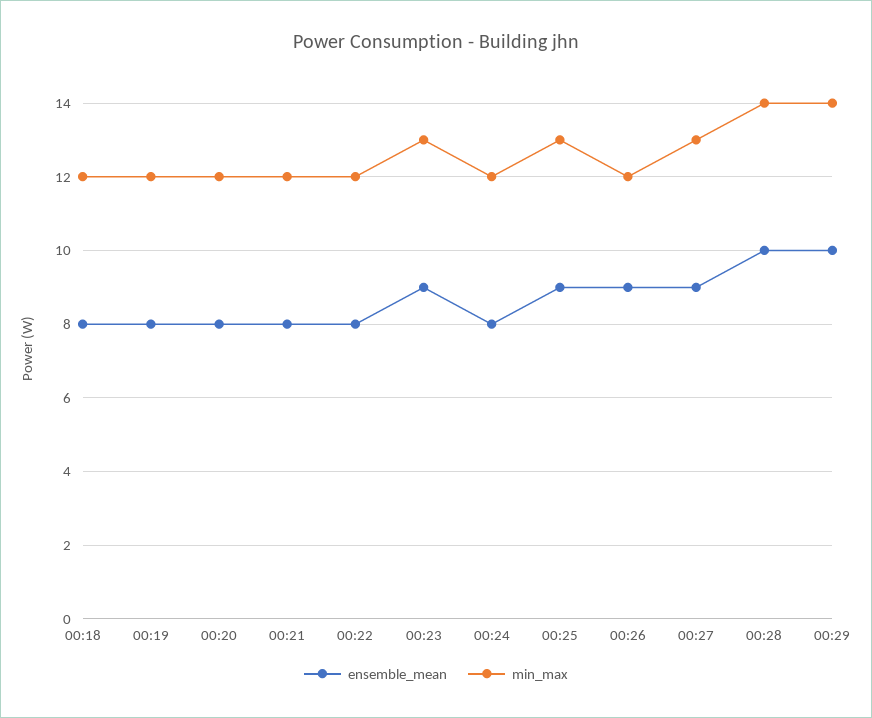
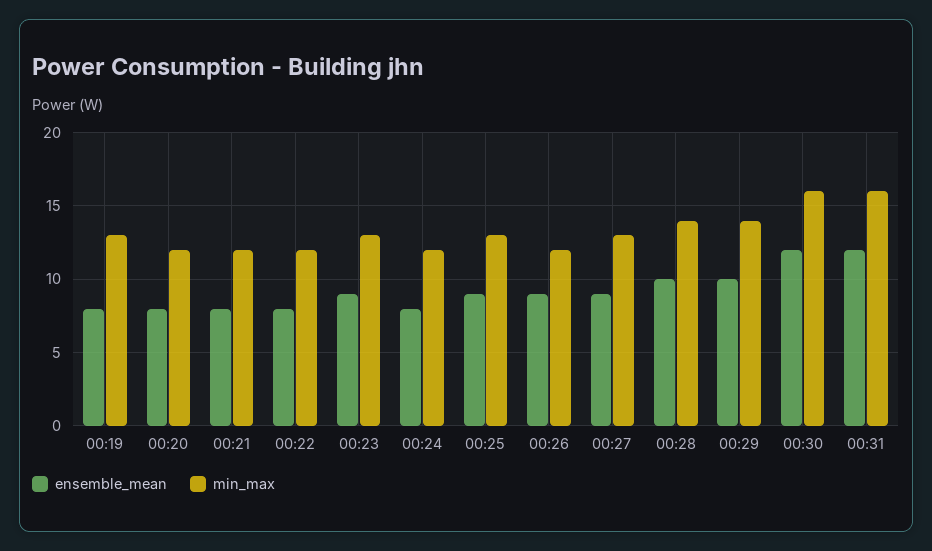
ensemble_mean, 00:18: 8 -> none
min_max, 00:18: 12 -> none
min_max, 00:19: 12 -> 13
ensemble_mean, 00:30: none -> 12
min_max, 00:30: none -> 16
ensemble_mean, 00:31: none -> 12
min_max, 00:31: none -> 16

